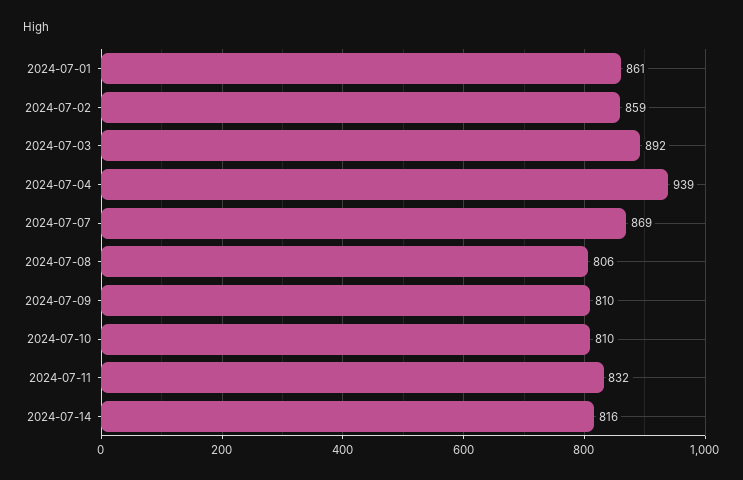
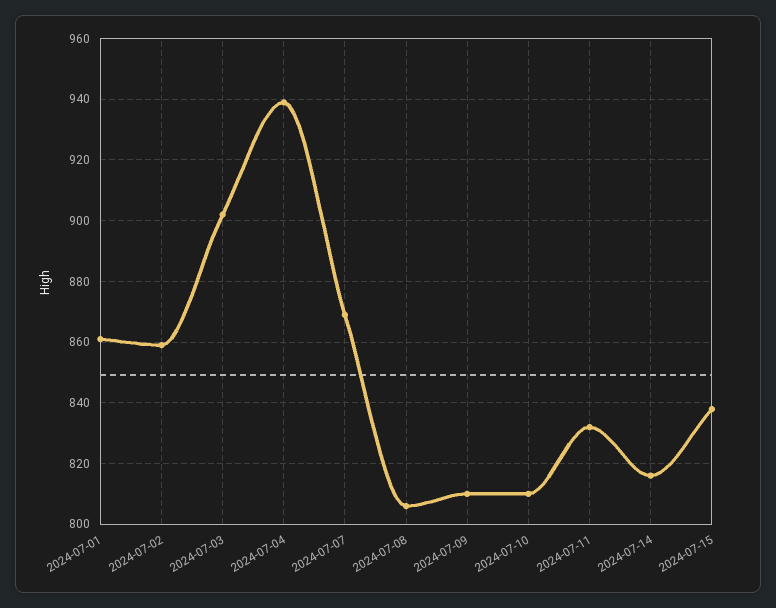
2024-07-03: 892 -> 902
2024-07-15: none -> 838

